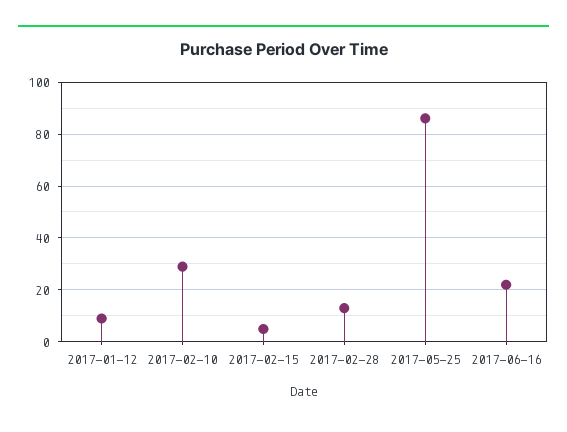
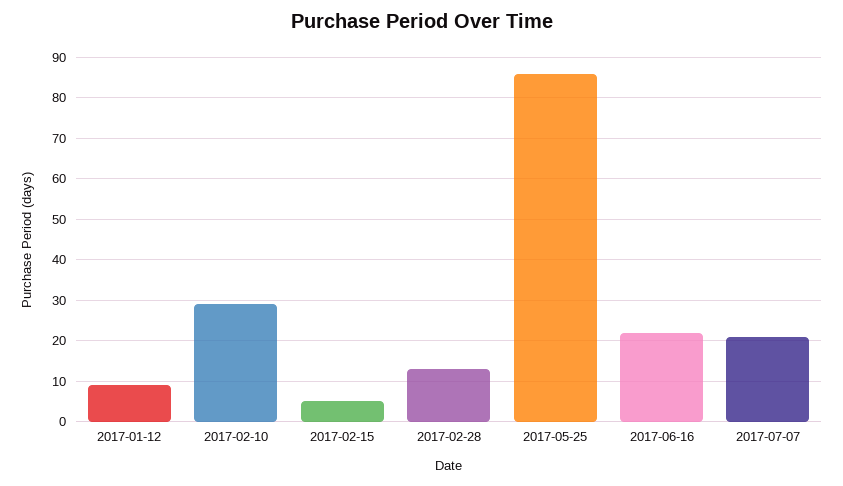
2017-07-07: none -> 20

